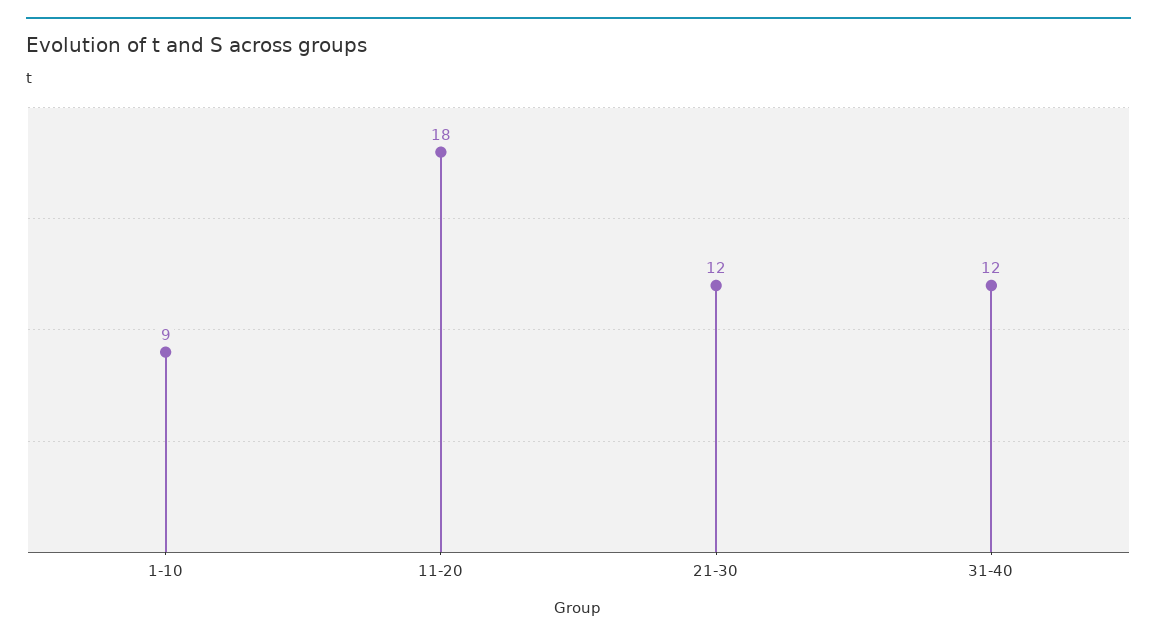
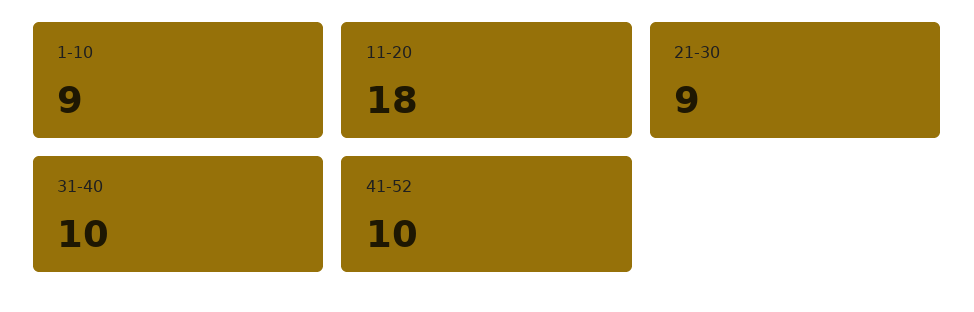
21-30: 12 -> 9
31-40: 12 -> 10
41-52: none -> 10

